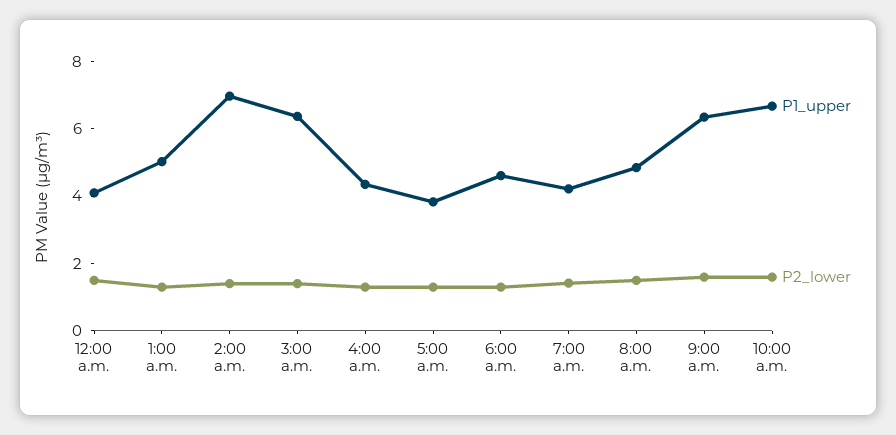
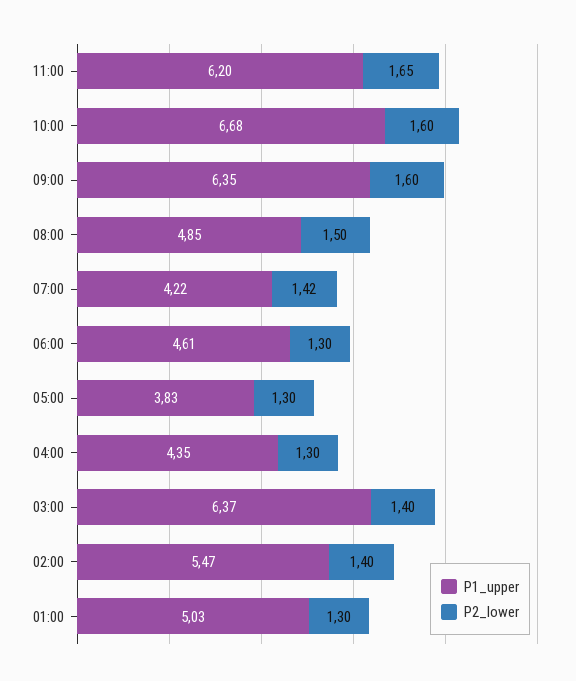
P1_upper, 12:00 a.m.: 4 -> none
P2_lower, 12:00 a.m.: 1.5 -> none
P1_upper, 2:00 a.m.: 7 -> 5.47
P1_upper, 11:00: none -> 6.2
P2_lower, 11:00: none -> 1.65

